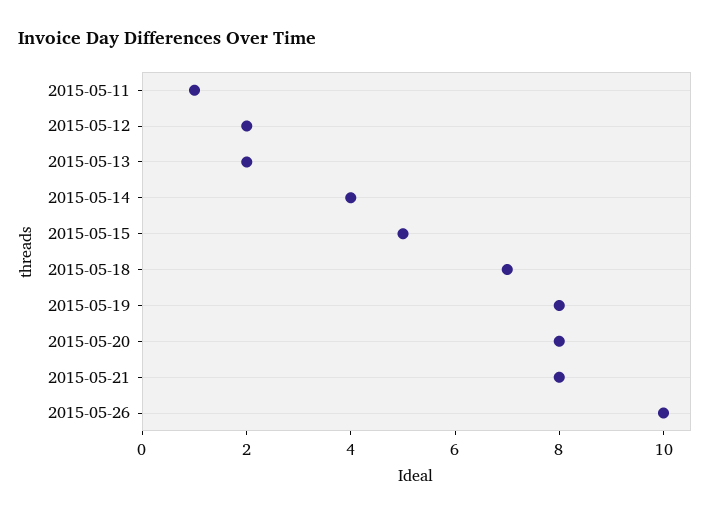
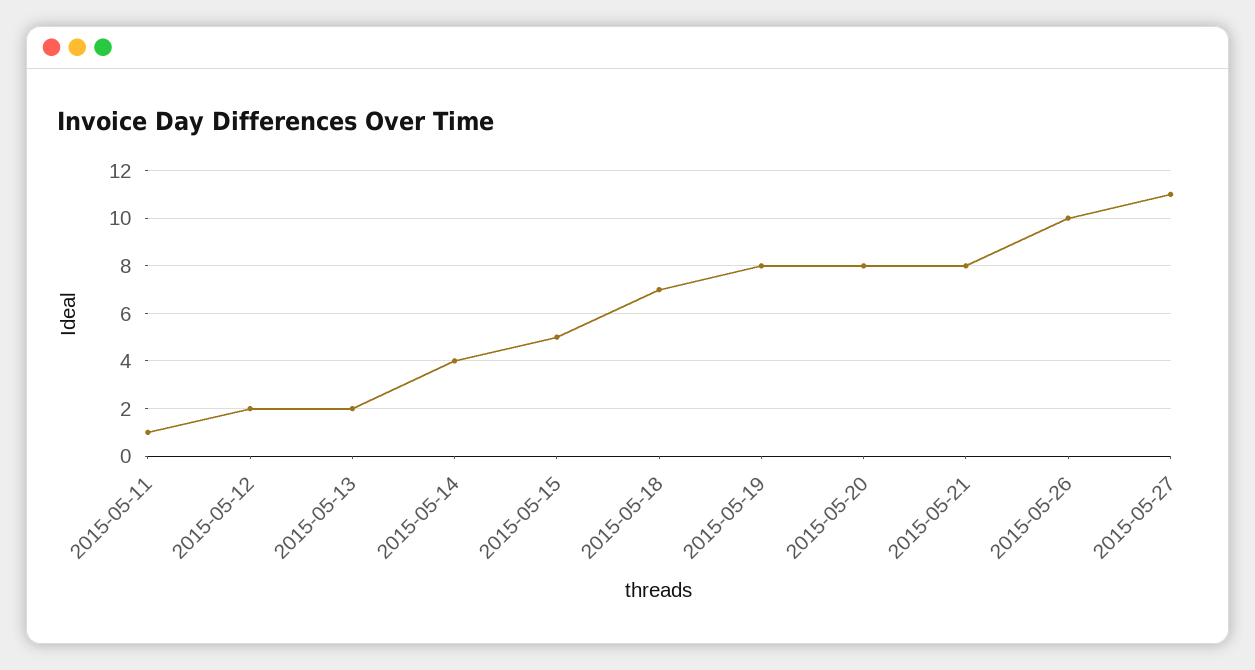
2015-05-27: none -> 11

